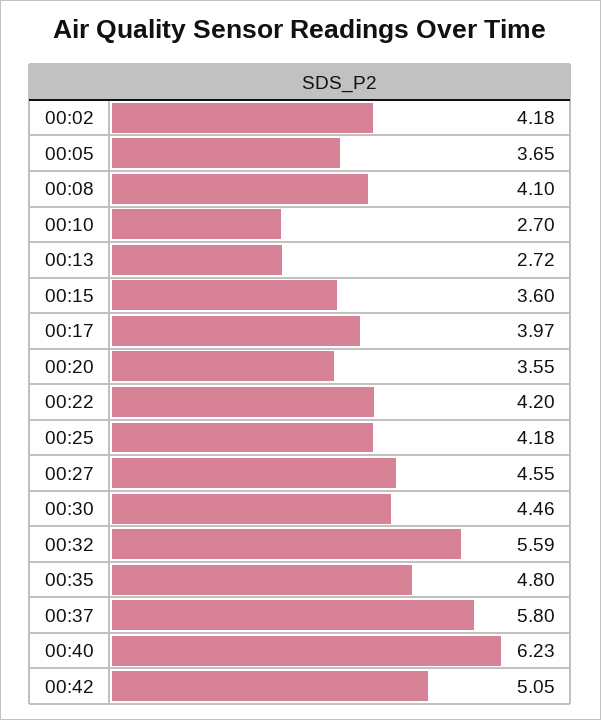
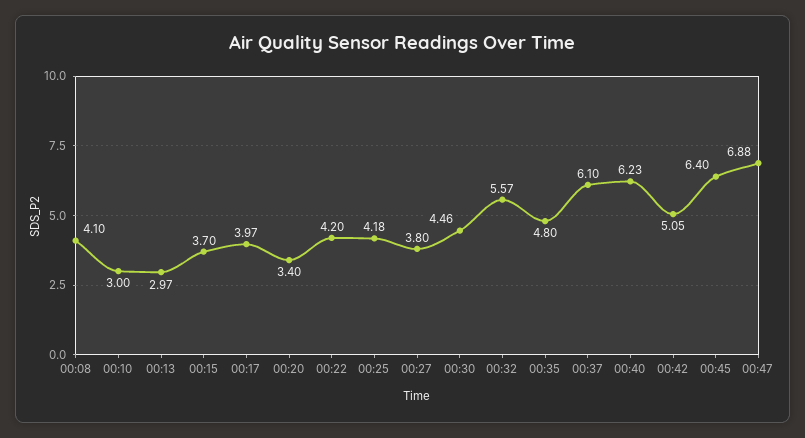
00:02: 4.18 -> none
00:05: 3.65 -> none
00:10: 2.7 -> 3
00:13: 2.72 -> 2.97
00:15: 3.6 -> 3.7
00:20: 3.55 -> 3.4
00:27: 4.55 -> 3.8
00:32: 5.59 -> 5.57
00:37: 5.8 -> 6.1
00:45: none -> 6.4
00:47: none -> 6.88

